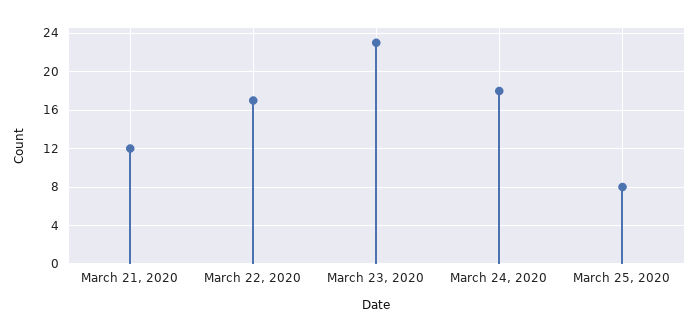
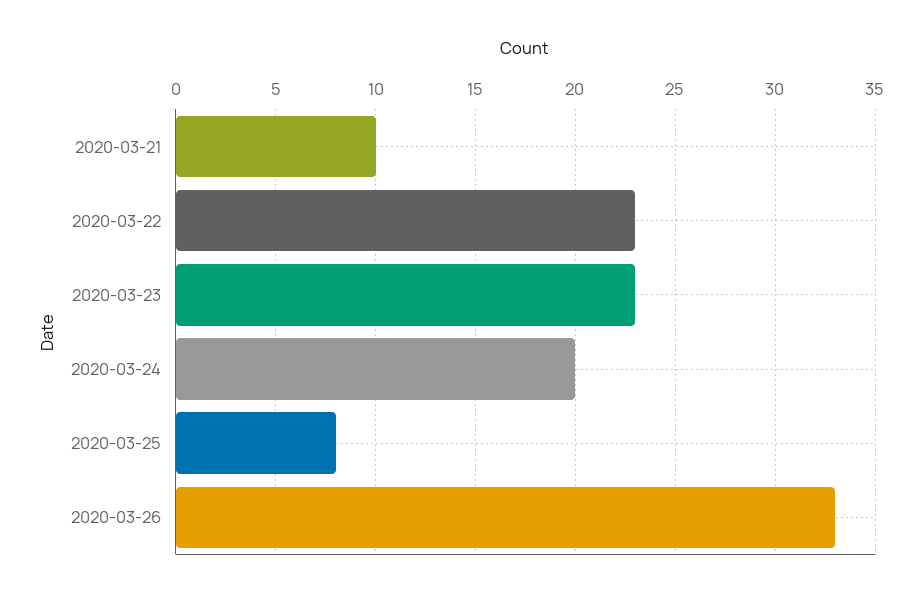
March 21, 2020: 12 -> 10
March 22, 2020: 17 -> 23
March 24, 2020: 18 -> 20
2020-03-26: none -> 33

